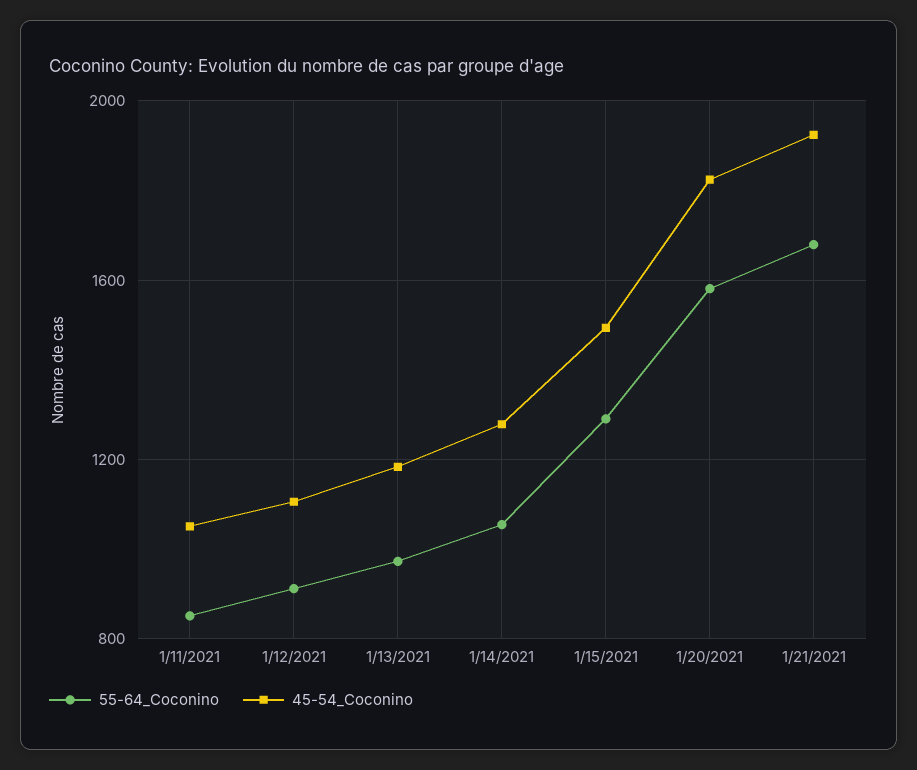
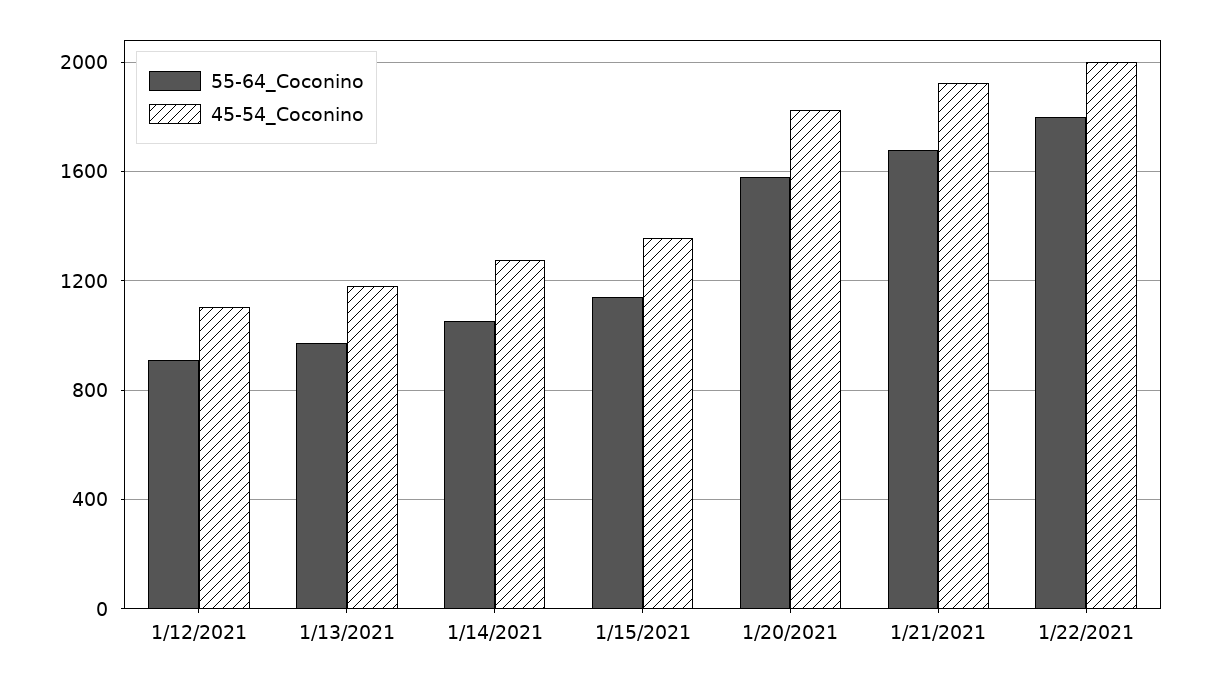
55-64_Coconino, 1/11/2021: 850 -> none
45-54_Coconino, 1/11/2021: 1050 -> none
55-64_Coconino, 1/15/2021: 1300 -> 1150
45-54_Coconino, 1/15/2021: 1500 -> 1350
55-64_Coconino, 1/22/2021: none -> 1800
45-54_Coconino, 1/22/2021: none -> 2000

